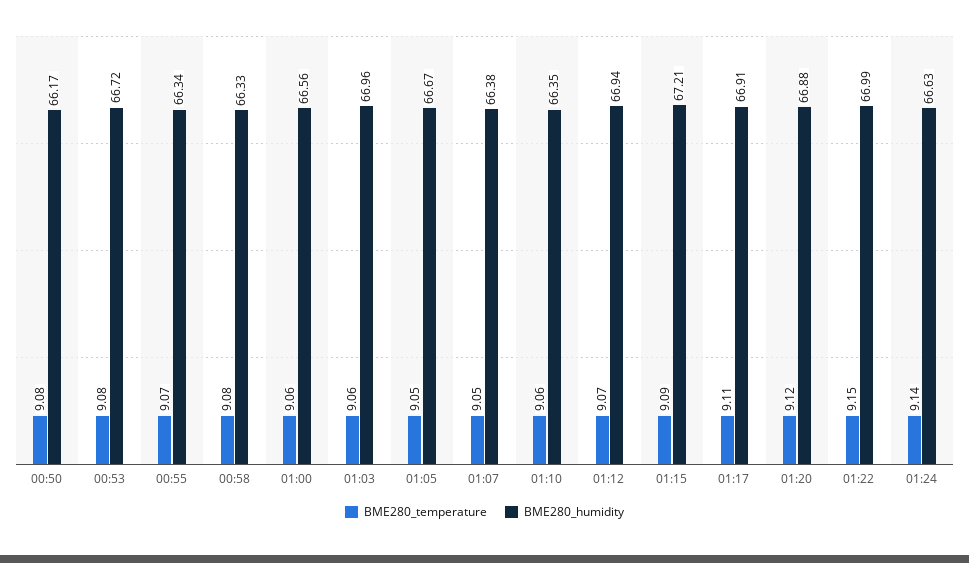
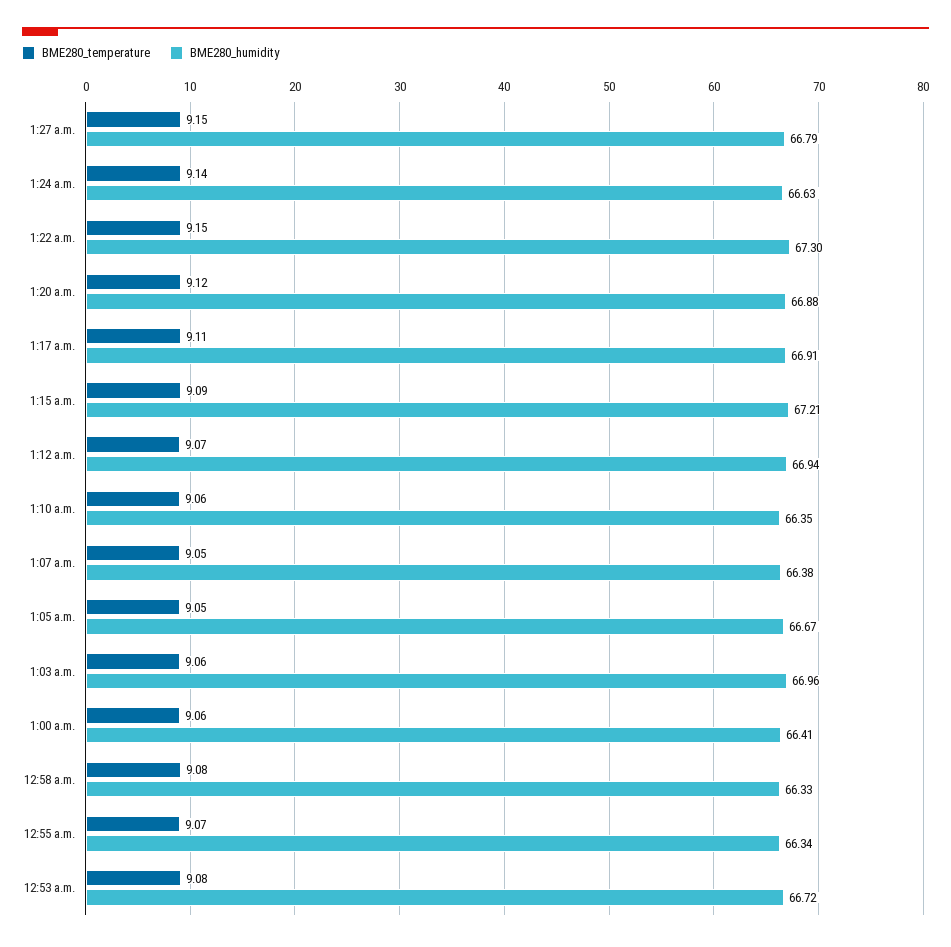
BME280_temperature, 00:50: 9.08 -> none
BME280_humidity, 00:50: 66.17 -> none
BME280_humidity, 01:00: 66.56 -> 66.41
BME280_humidity, 01:22: 66.99 -> 67.3
BME280_temperature, 1:27 a.m.: none -> 9.15
BME280_humidity, 1:27 a.m.: none -> 66.79

